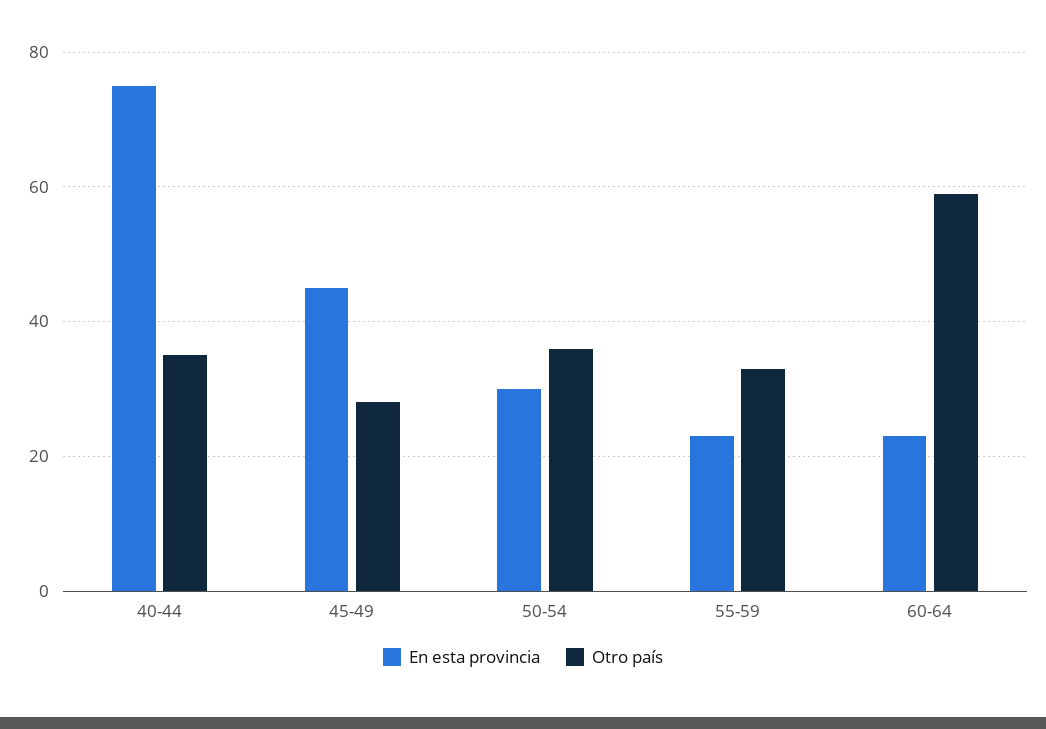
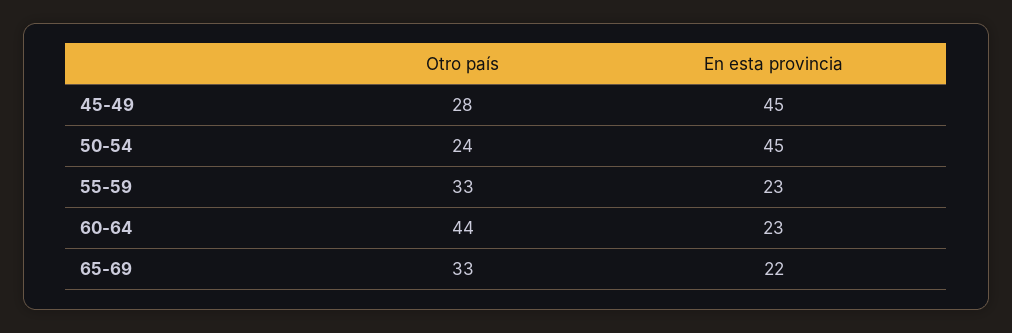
En esta provincia, 40-44: 75 -> none
Otro país, 40-44: 35 -> none
En esta provincia, 50-54: 30 -> 45
Otro país, 50-54: 35 -> 24
Otro país, 60-64: 60 -> 44
Otro país, 65-69: none -> 33
En esta provincia, 65-69: none -> 22

